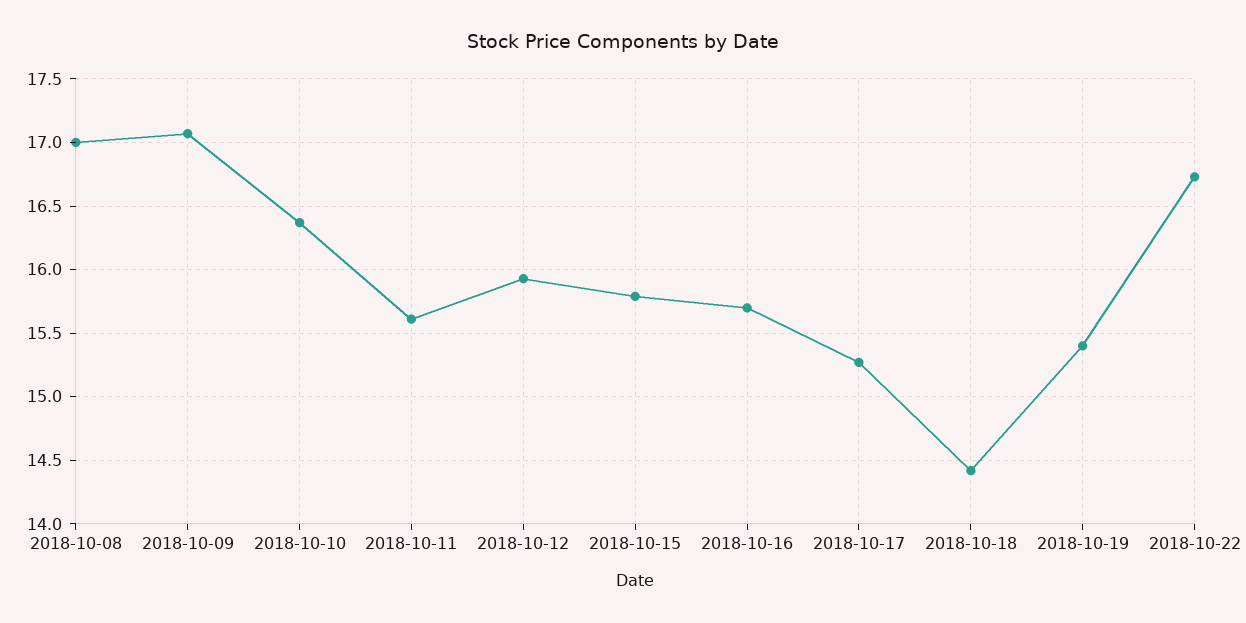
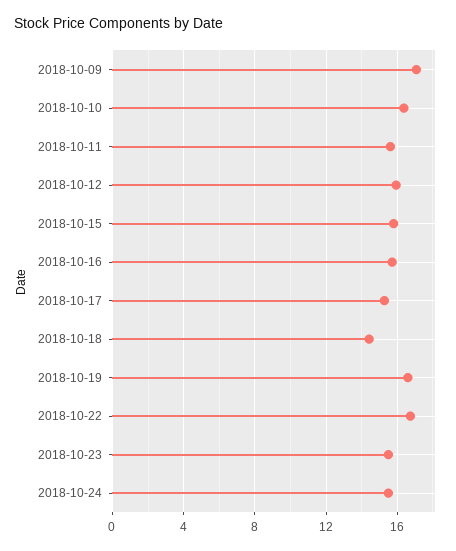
2018-10-08: 17 -> none
2018-10-19: 15.4 -> 16.5
2018-10-23: none -> 15.5
2018-10-24: none -> 15.5

